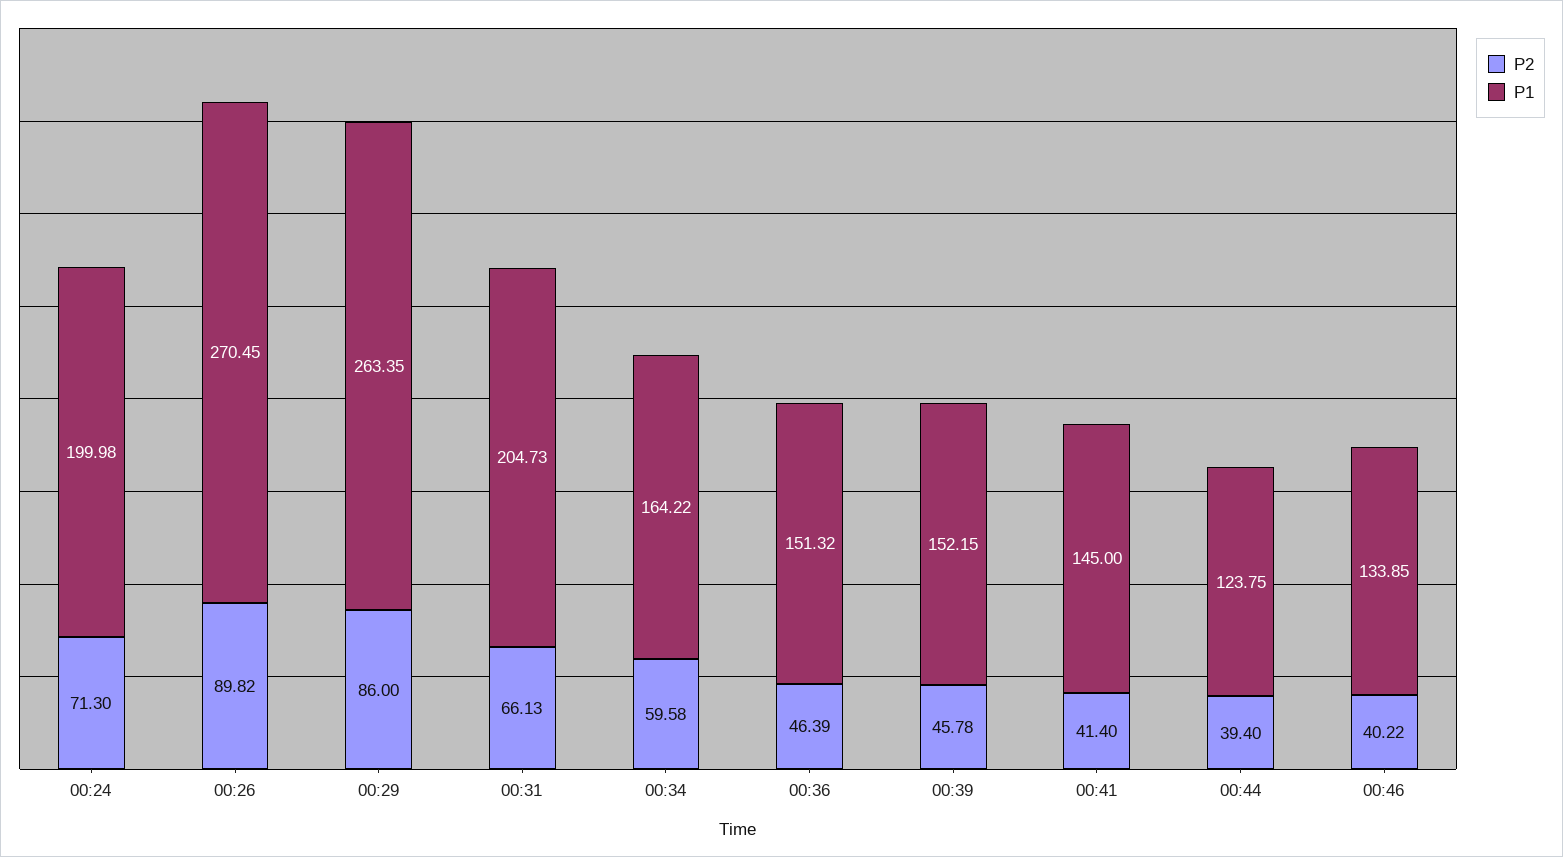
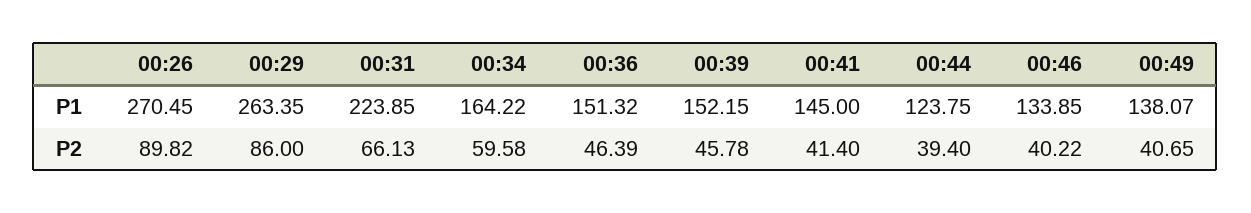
P2, 00:24: 71.3 -> none
P1, 00:24: 199.98 -> none
P1, 00:31: 204.73 -> 223.85
P1, 00:49: none -> 138.07
P2, 00:49: none -> 40.65

